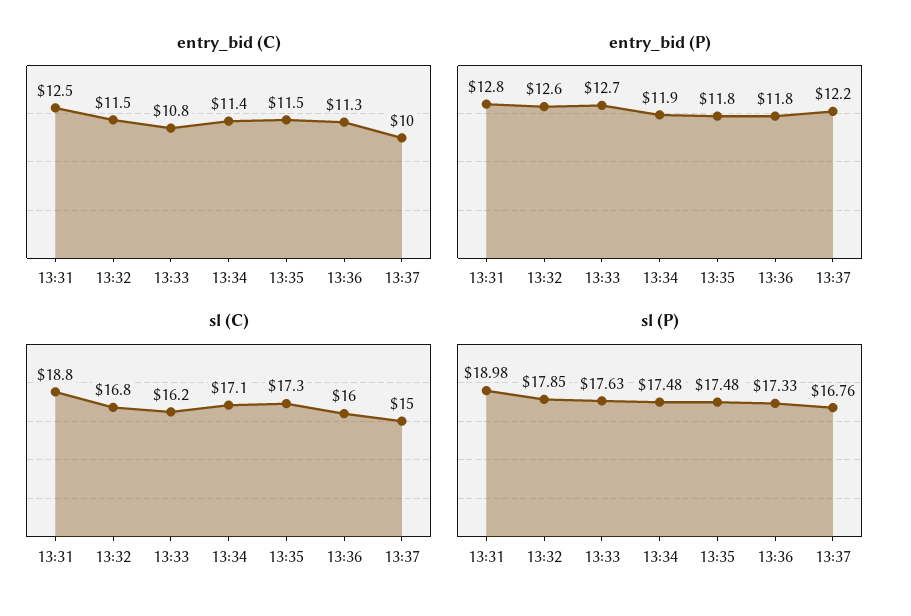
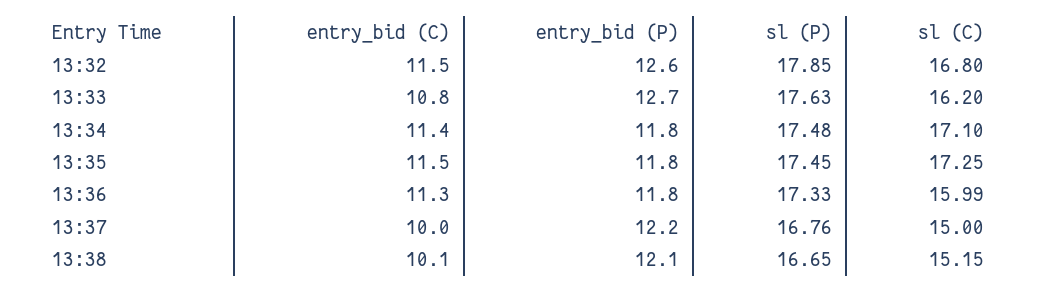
entry_bid (C), 13:31: 12.5 -> none
entry_bid (P), 13:31: 12.8 -> none
entry_bid (P), 13:34: 11.9 -> 11.8
sl (C), 13:31: 18.8 -> none
sl (P), 13:31: 18.98 -> none
sl (P), 13:35: 17.48 -> 17.45
entry_bid (C), 13:38: none -> 10.1
entry_bid (P), 13:38: none -> 12.1
sl (P), 13:38: none -> 16.65
sl (C), 13:38: none -> 15.15

